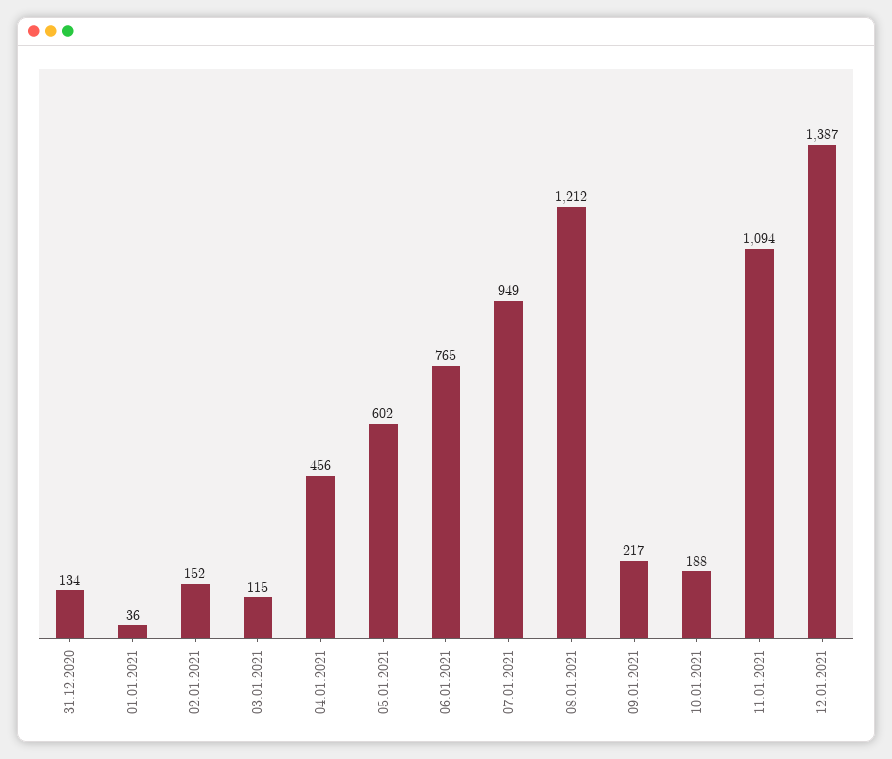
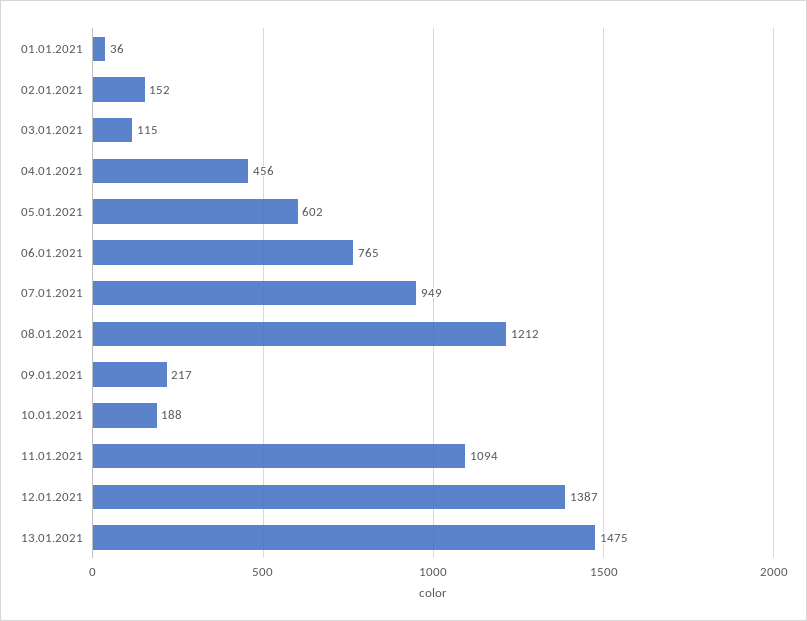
31.12.2020: 134 -> none
13.01.2021: none -> 1475

